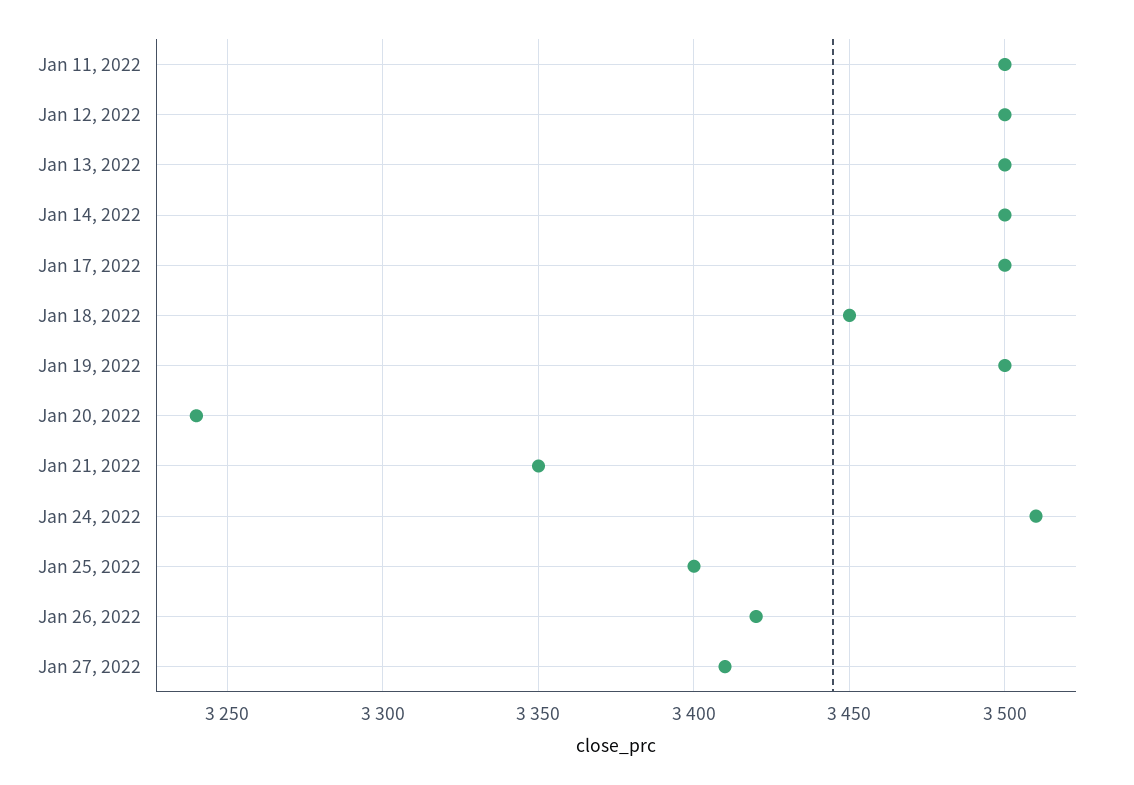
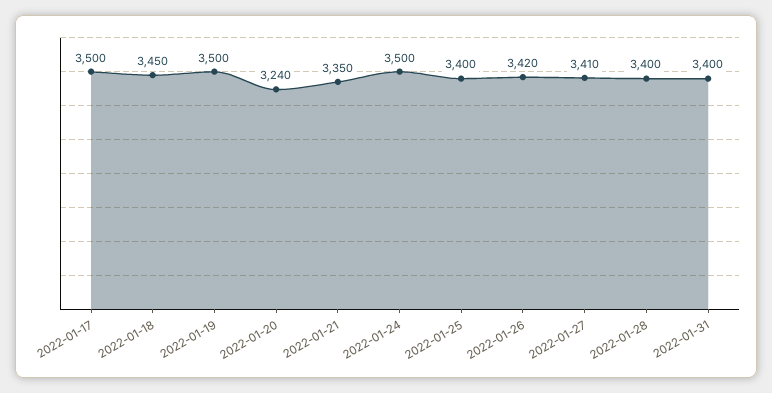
Jan 11, 2022: 3500 -> none
Jan 12, 2022: 3500 -> none
Jan 13, 2022: 3500 -> none
Jan 14, 2022: 3500 -> none
Jan 24, 2022: 3510 -> 3500
2022-01-28: none -> 3400
2022-01-31: none -> 3400

